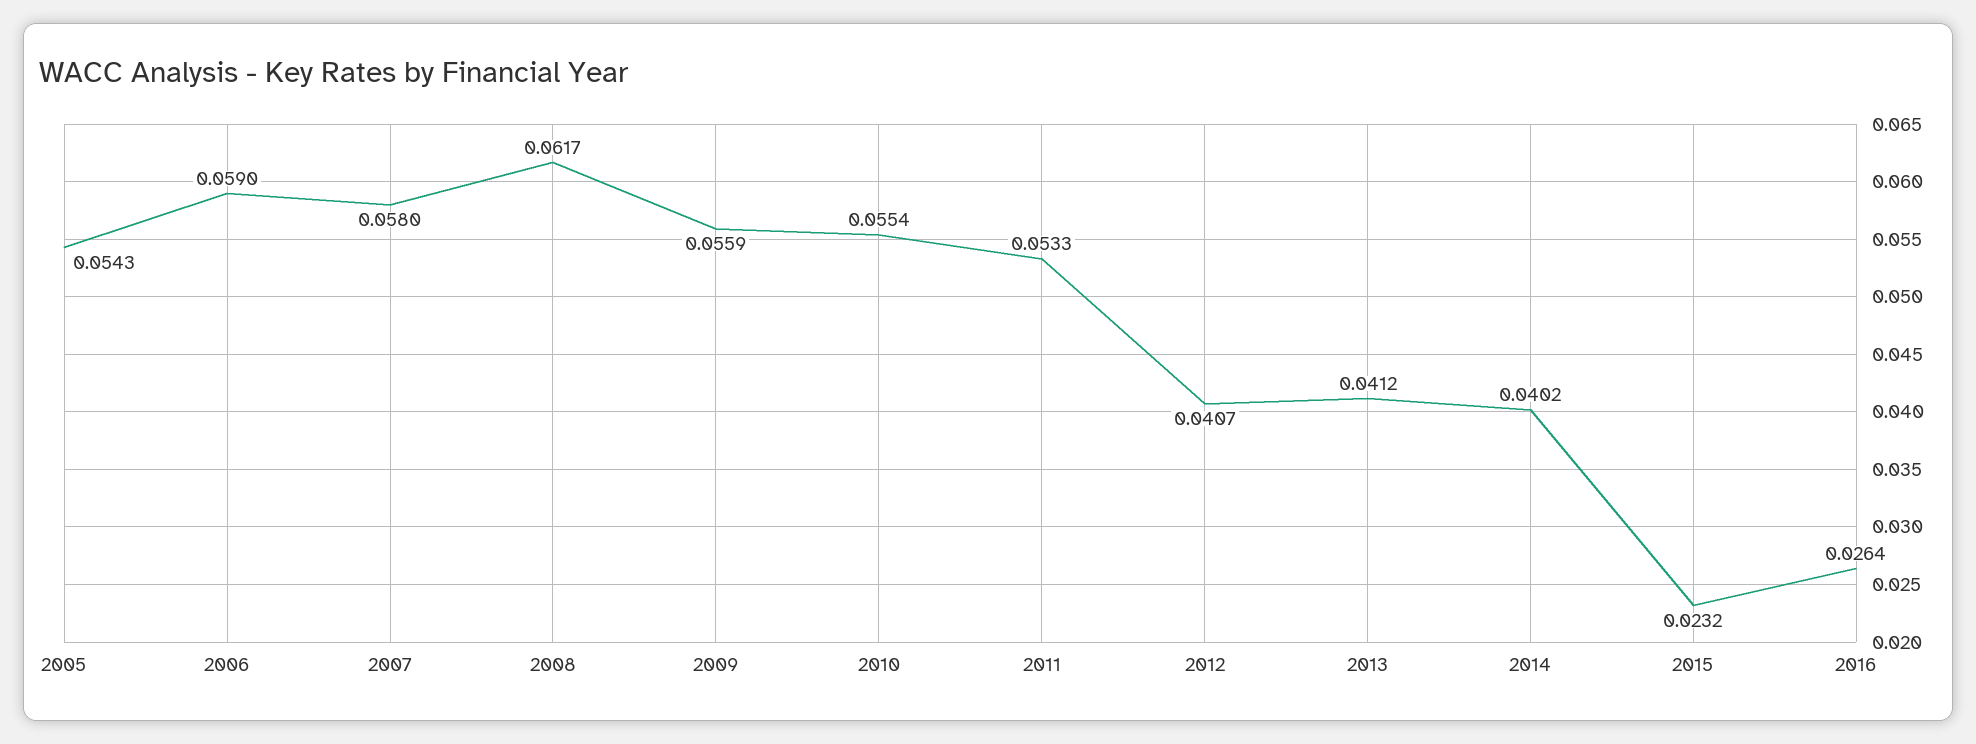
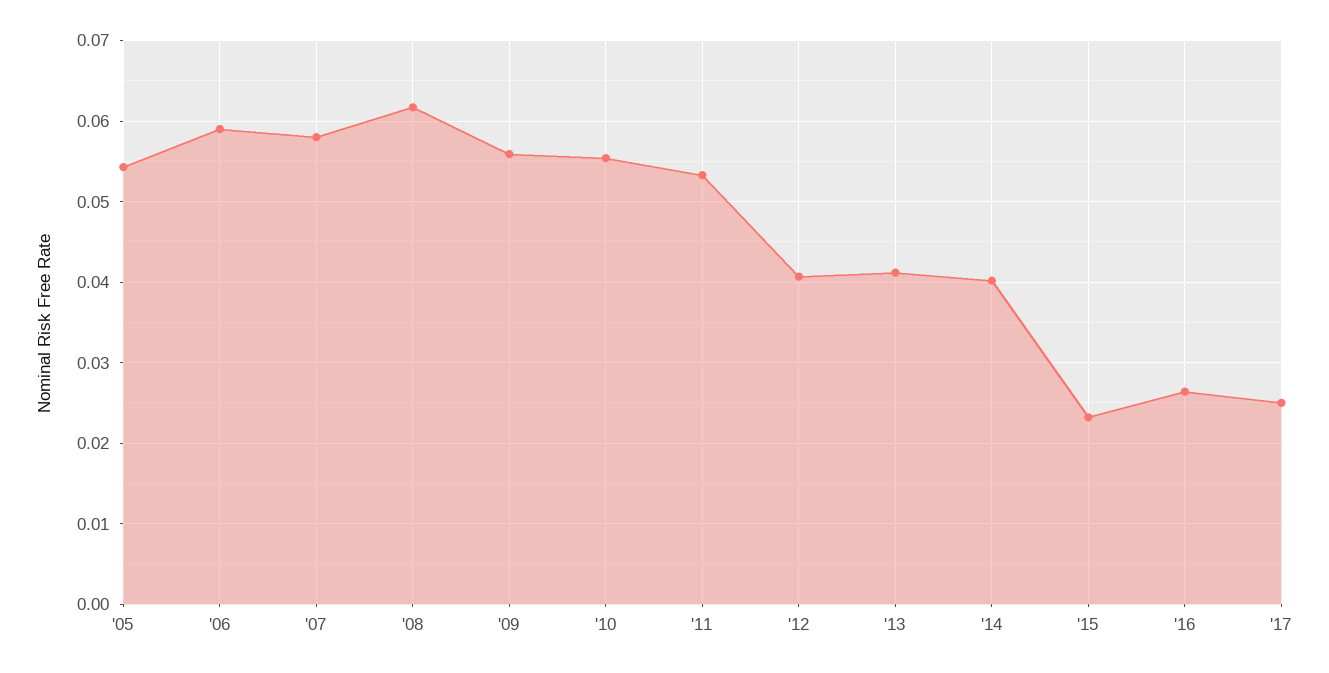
'17: none -> 0.025

